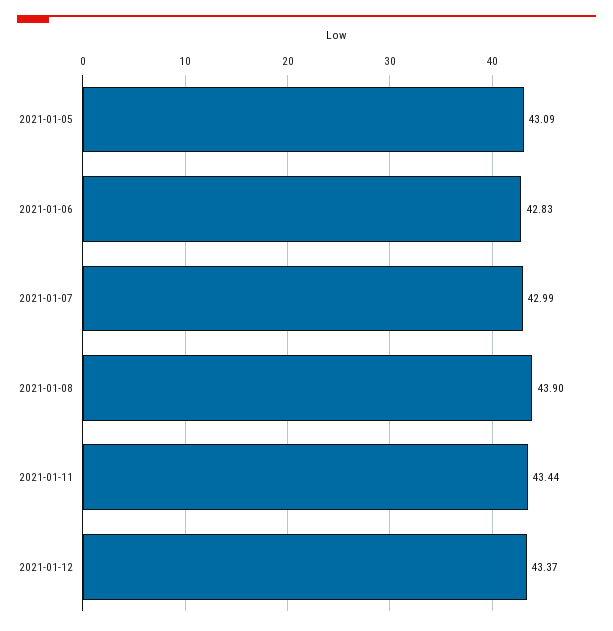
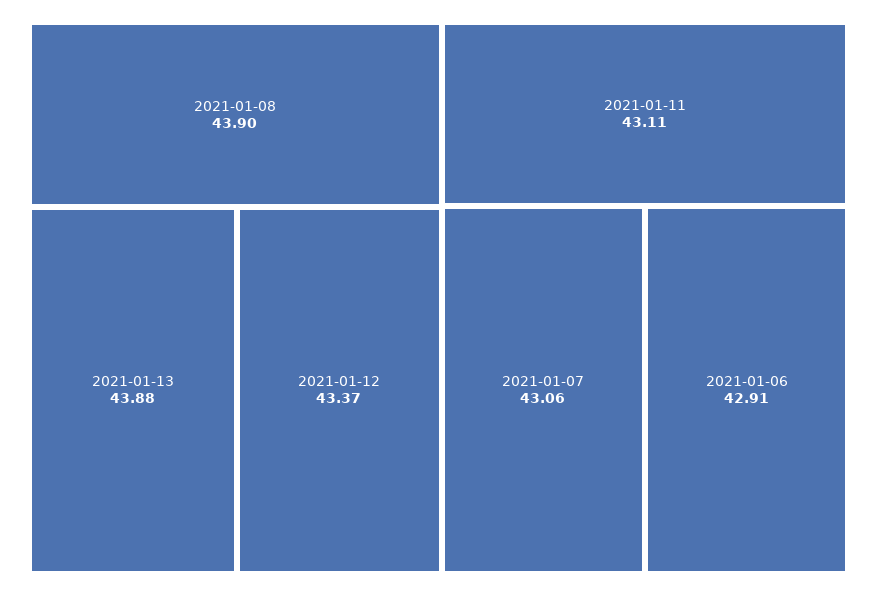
2021-01-05: 43.09 -> none
2021-01-06: 42.83 -> 42.91
2021-01-07: 42.99 -> 43.06
2021-01-11: 43.44 -> 43.11
2021-01-13: none -> 43.88

